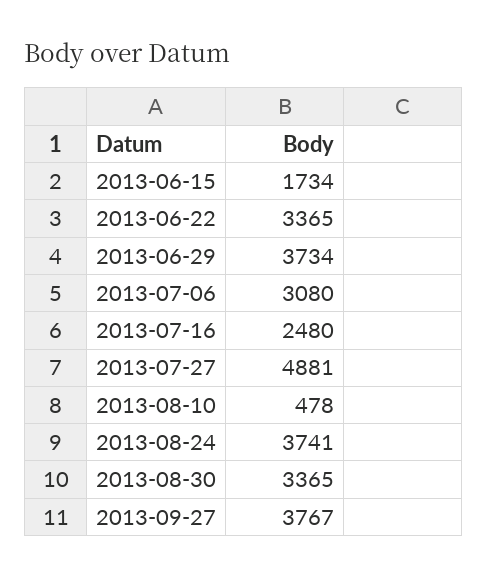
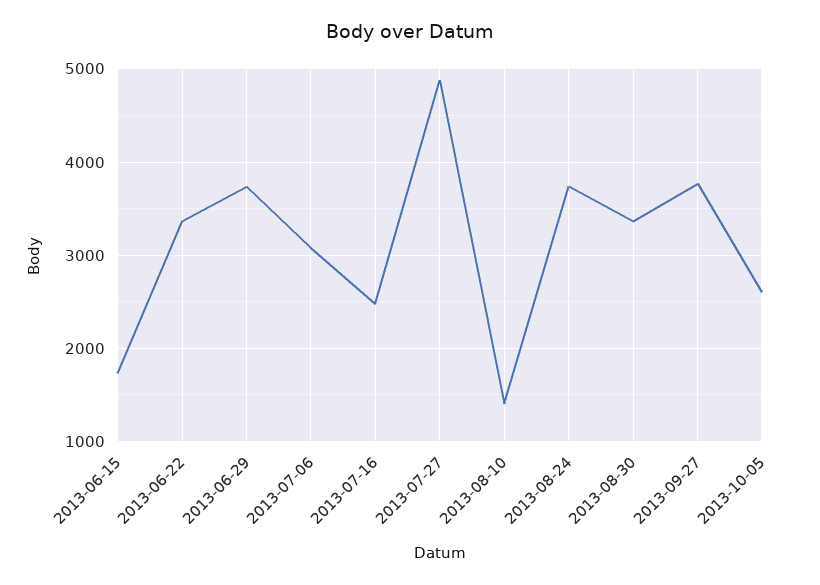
2013-08-10: 478 -> 1400
2013-10-05: none -> 2600

